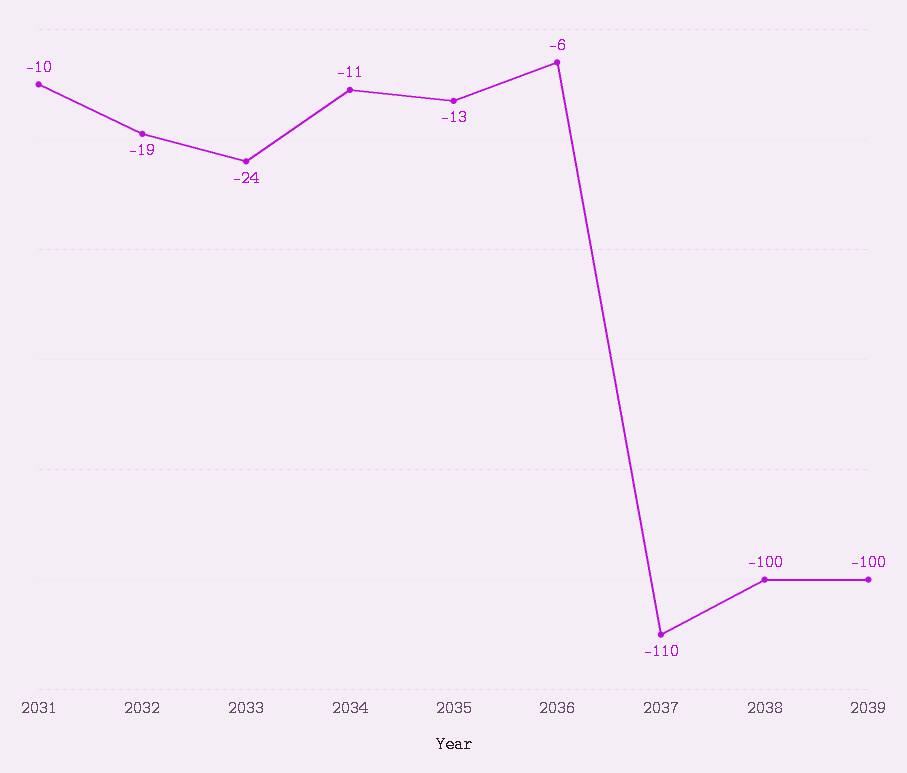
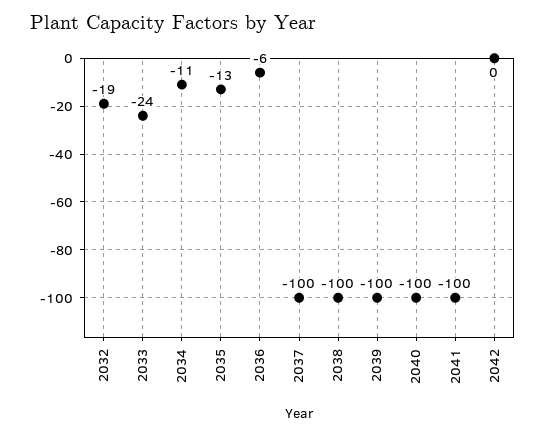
2031: -10 -> none
2037: -110 -> -100
2040: none -> -100
2041: none -> -100
2042: none -> 0

